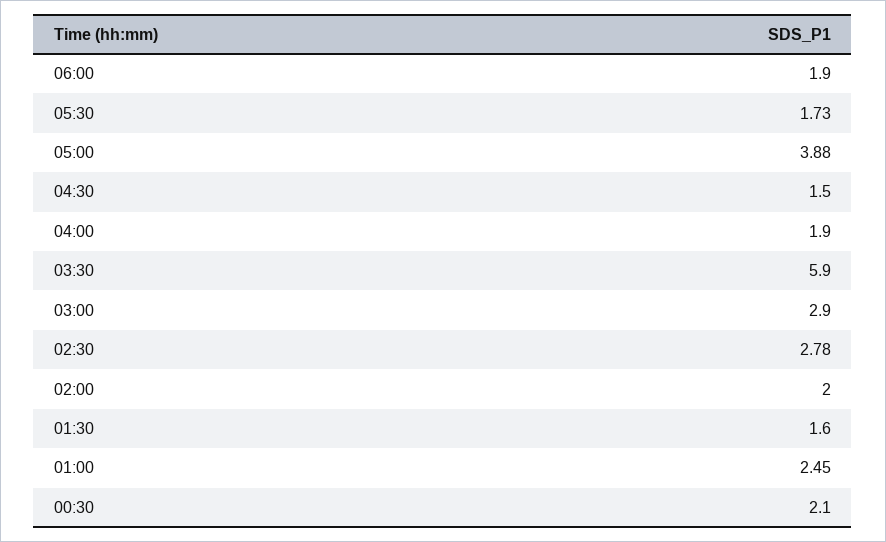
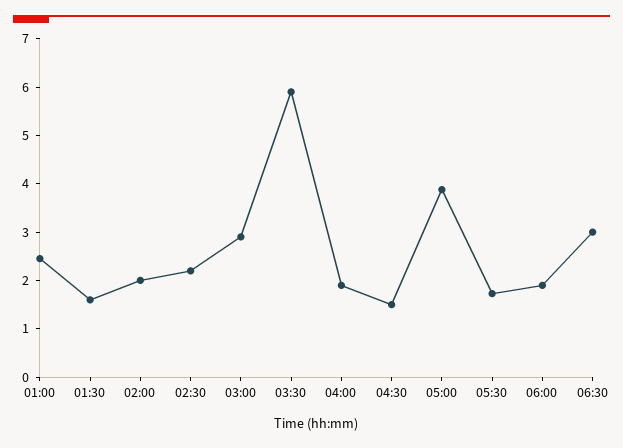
02:30: 2.78 -> 2.2
00:30: 2.1 -> none
06:30: none -> 3

